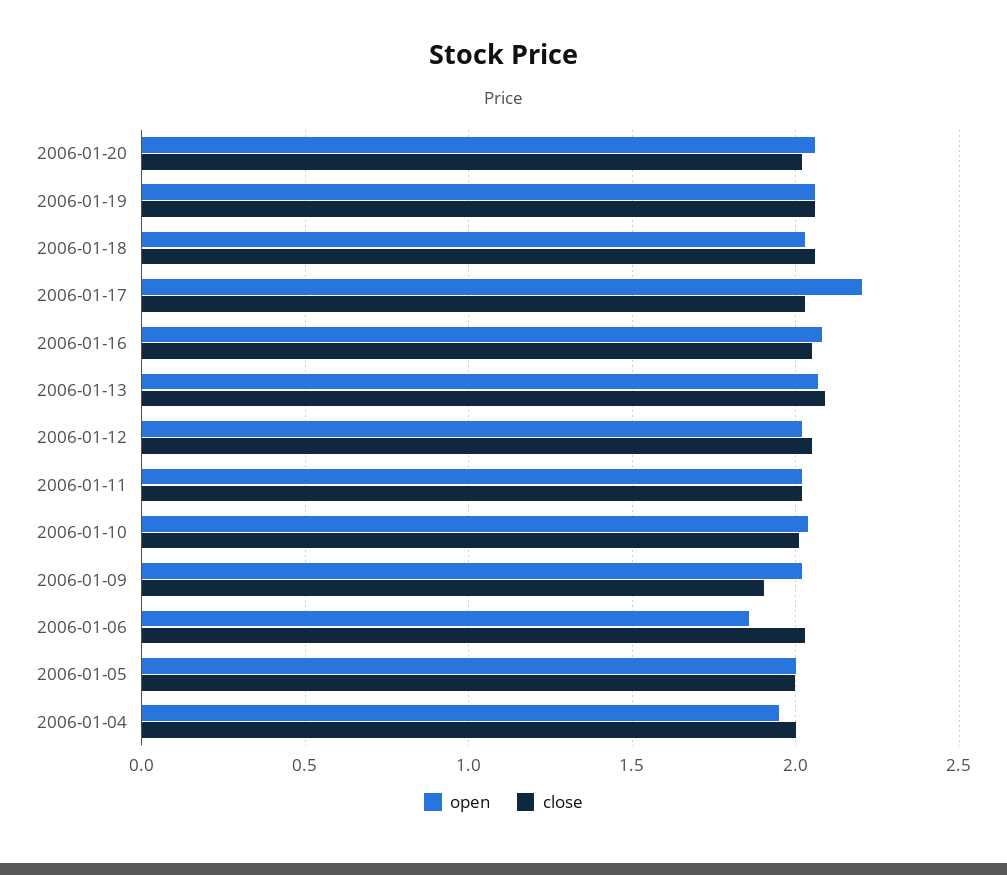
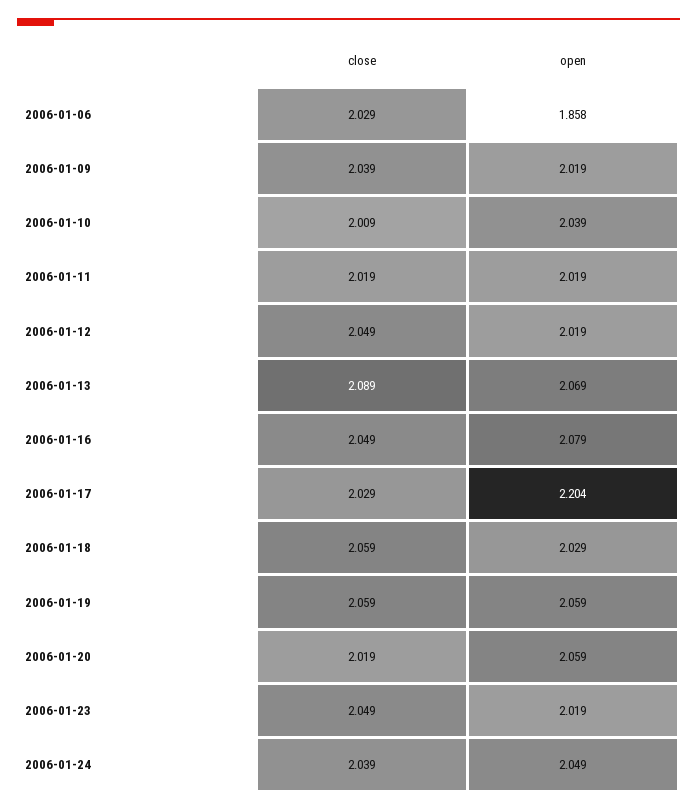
close, 2006-01-09: 1.9 -> 2.039
open, 2006-01-05: 2 -> none
close, 2006-01-05: 2 -> none
open, 2006-01-04: 1.95 -> none
close, 2006-01-04: 2 -> none
close, 2006-01-23: none -> 2.049
open, 2006-01-23: none -> 2.019
close, 2006-01-24: none -> 2.039
open, 2006-01-24: none -> 2.049

